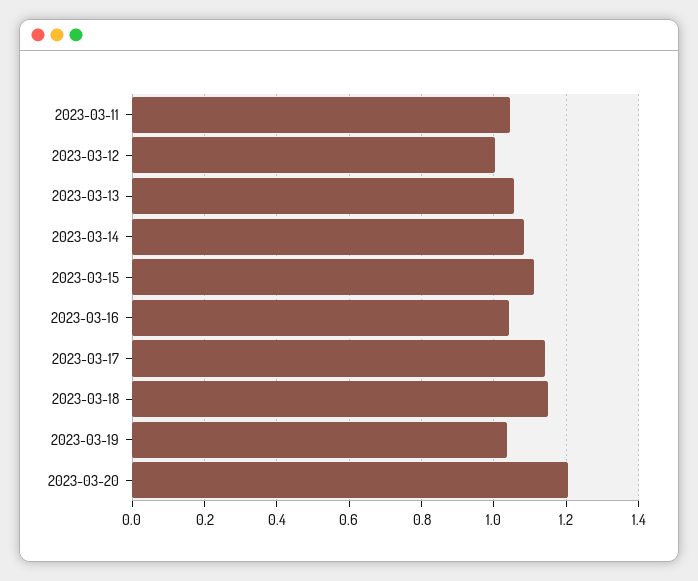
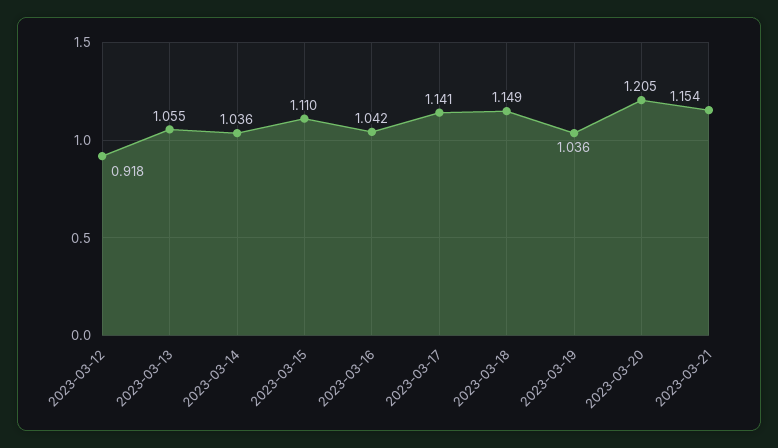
2023-03-11: 1.04 -> none
2023-03-12: 1 -> 0.918
2023-03-14: 1.08 -> 1.036
2023-03-21: none -> 1.154

